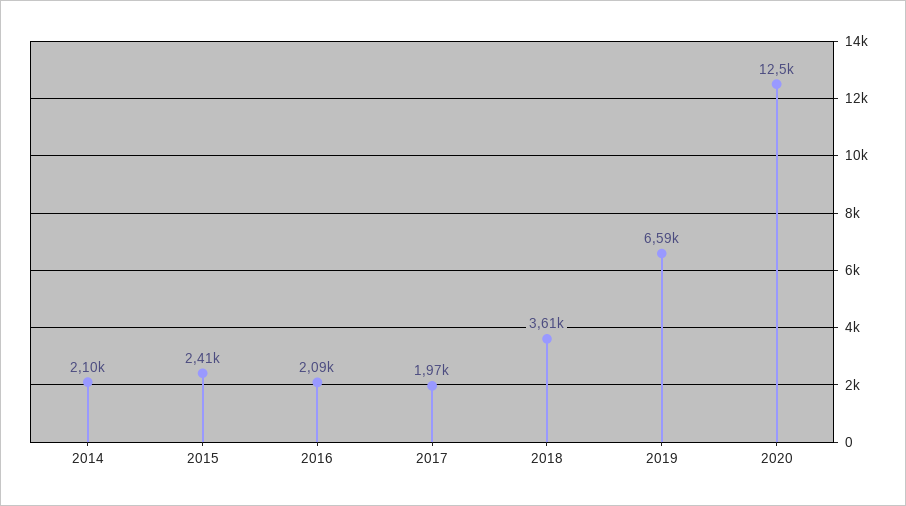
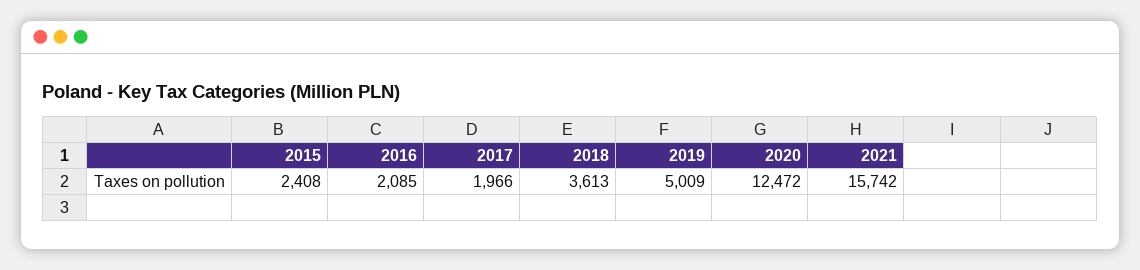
2014: 2100 -> none
2019: 6590 -> 5009
2021: none -> 15742

